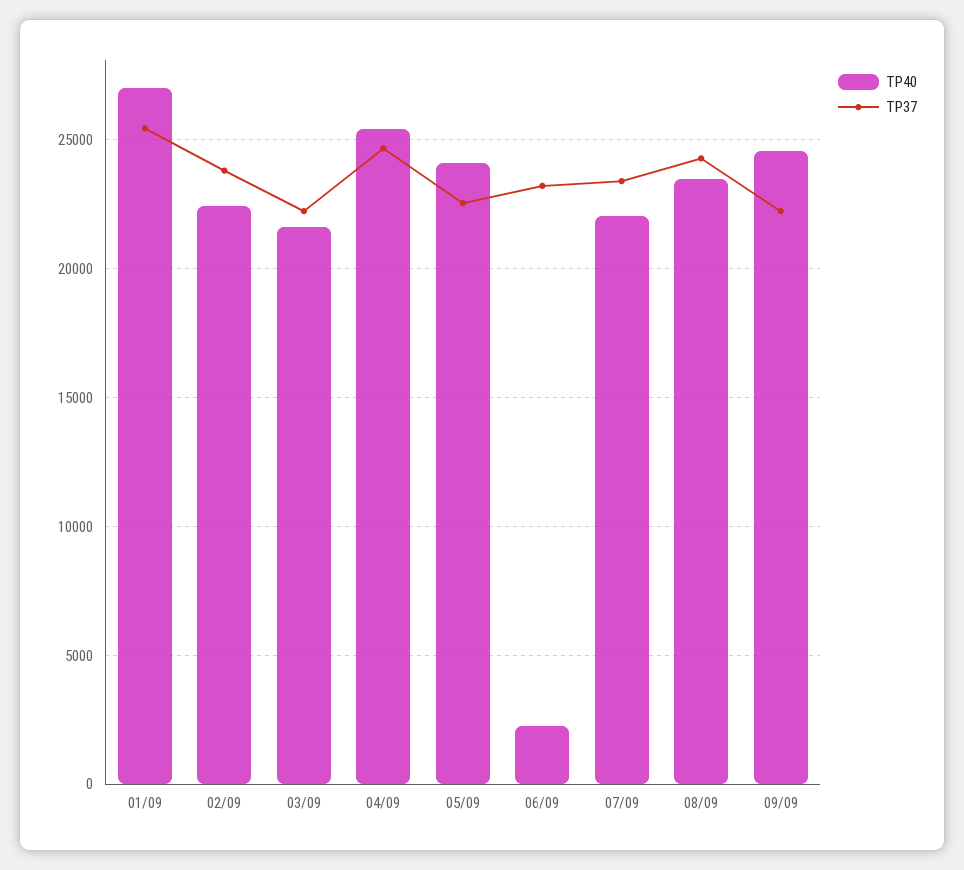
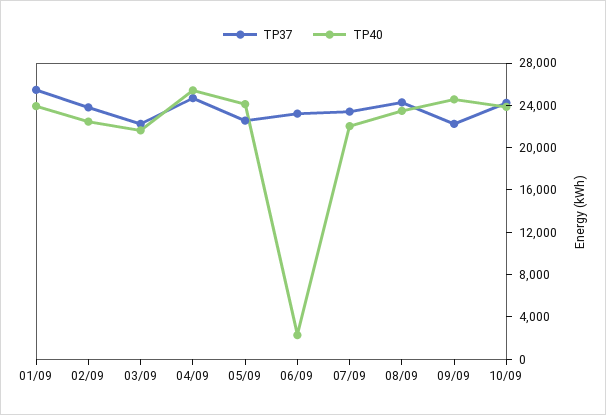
TP40, 01/09: 27000 -> 24000
TP37, 10/09: none -> 24000
TP40, 10/09: none -> 24000

